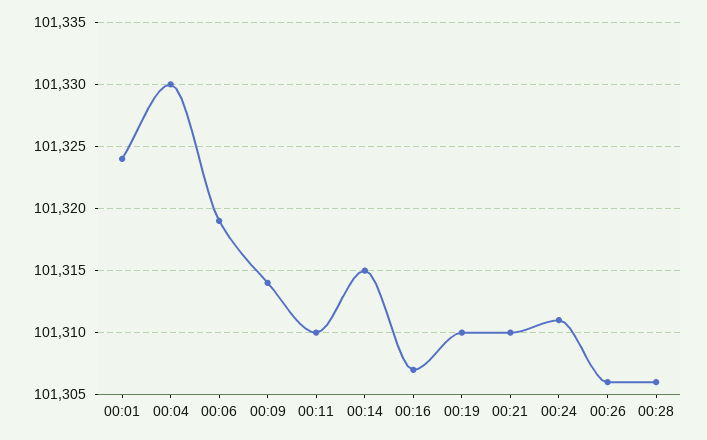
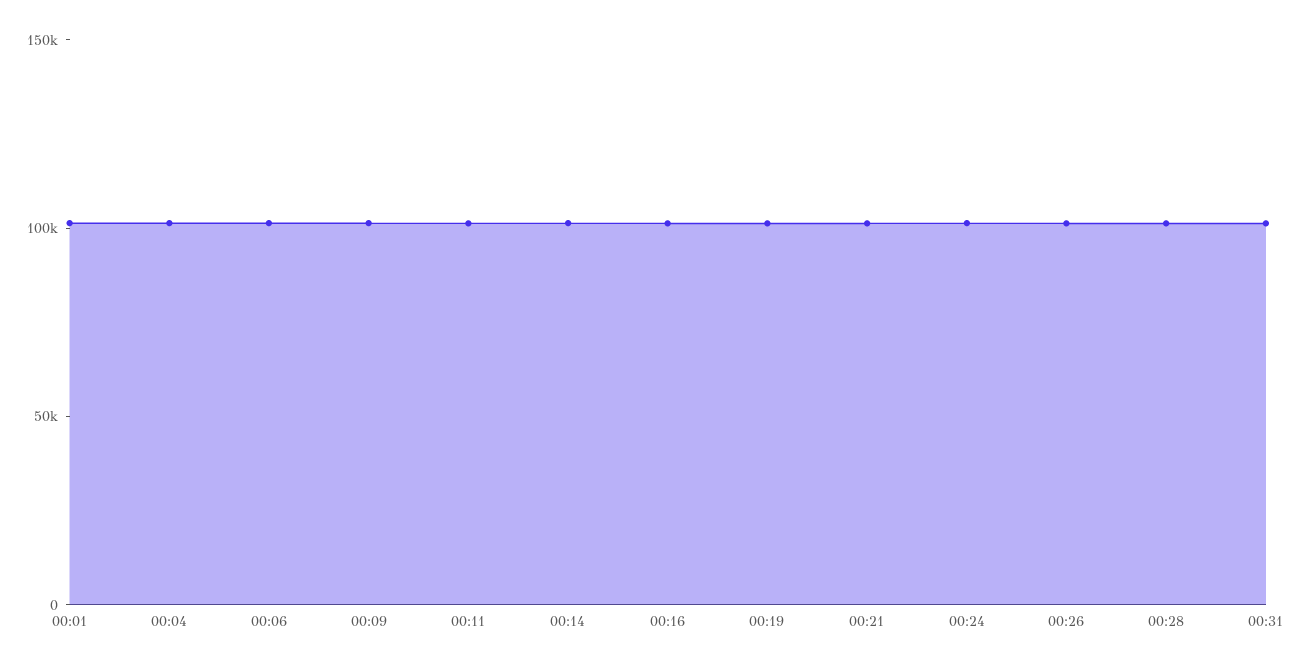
00:31: none -> 100000

